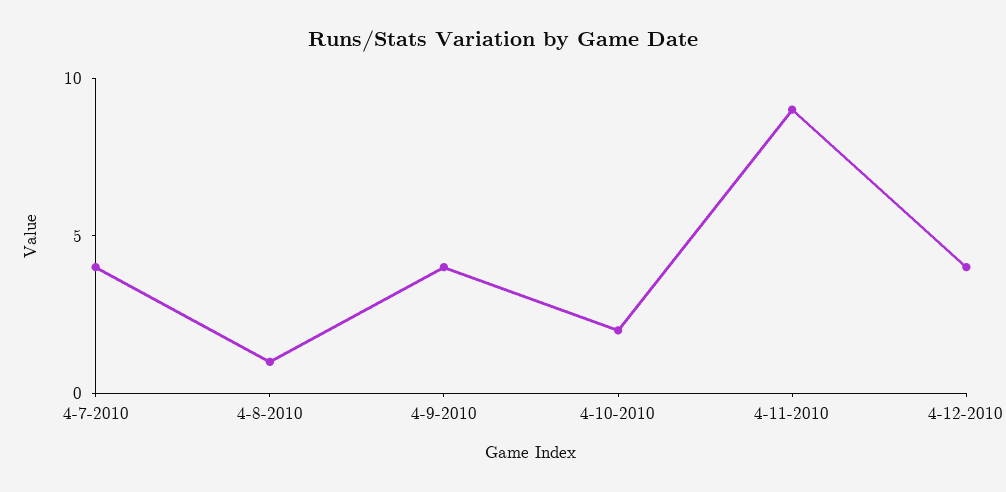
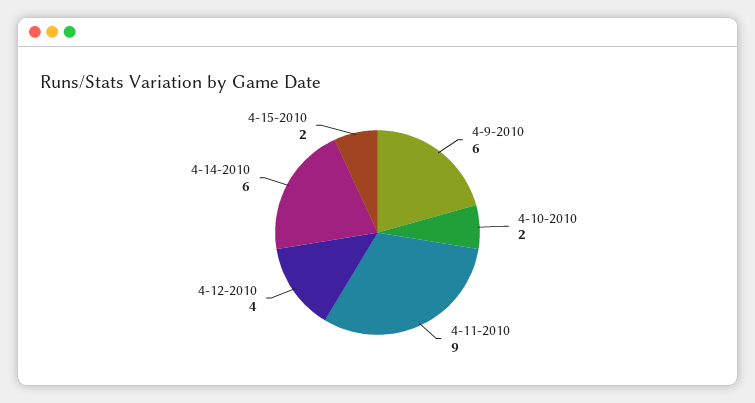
4-7-2010: 4 -> none
4-8-2010: 1 -> none
4-9-2010: 4 -> 6
4-14-2010: none -> 6
4-15-2010: none -> 2

